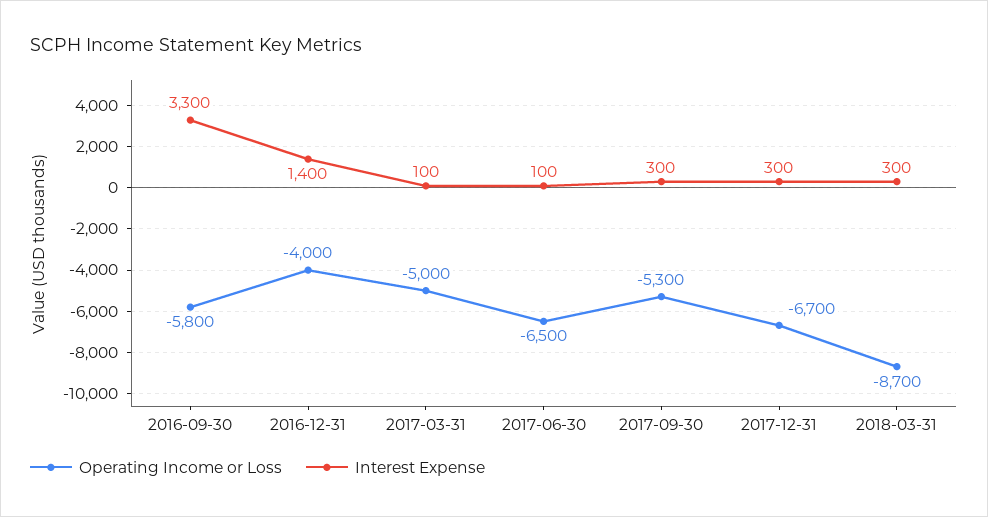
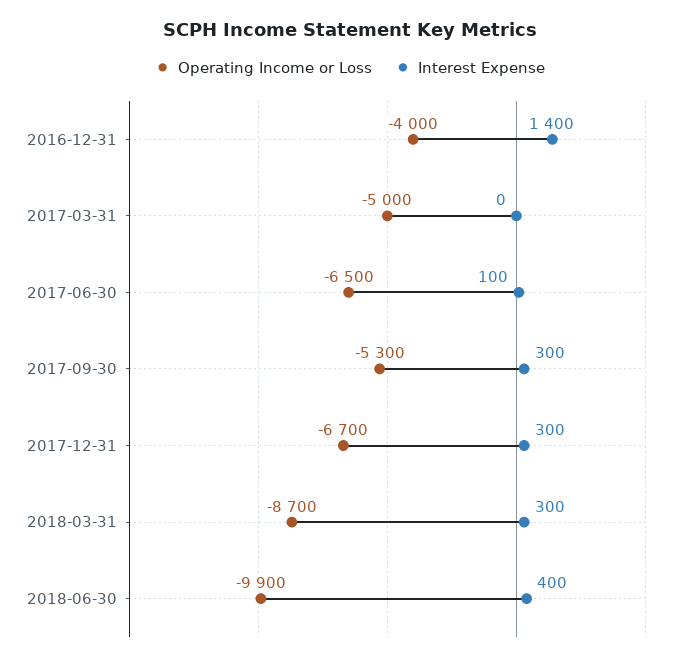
Operating Income or Loss, 2016-09-30: -5800 -> none
Interest Expense, 2016-09-30: 3300 -> none
Interest Expense, 2017-03-31: 100 -> 0
Operating Income or Loss, 2018-06-30: none -> -9900
Interest Expense, 2018-06-30: none -> 400

